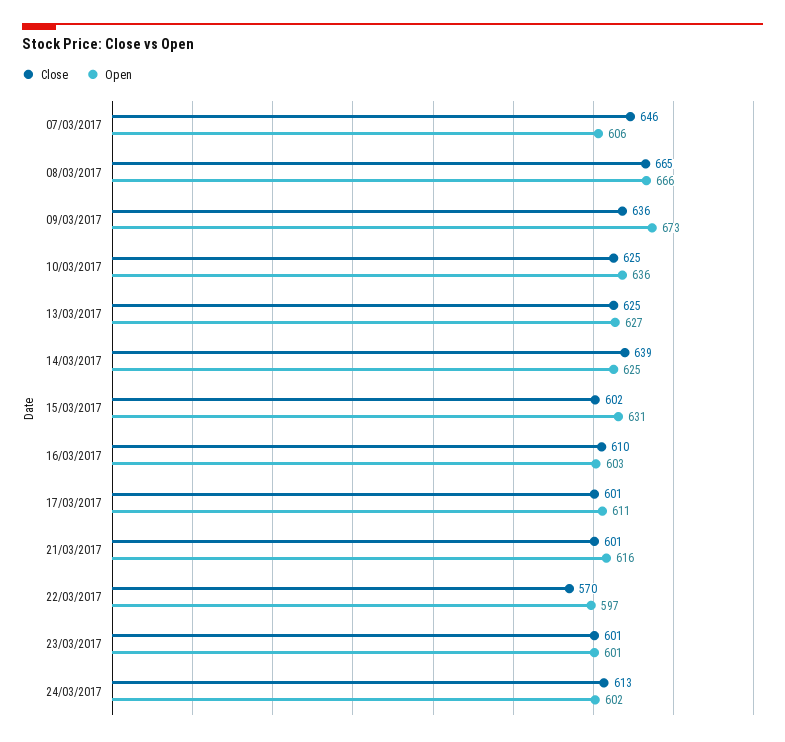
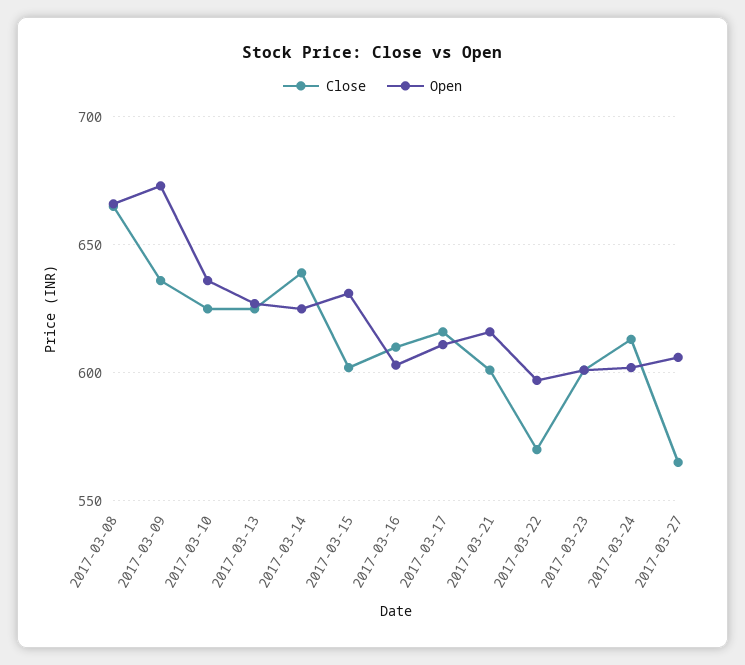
Close, 07/03/2017: 646 -> none
Open, 07/03/2017: 606 -> none
Close, 17/03/2017: 601 -> 615
Close, 2017-03-27: none -> 565
Open, 2017-03-27: none -> 605

